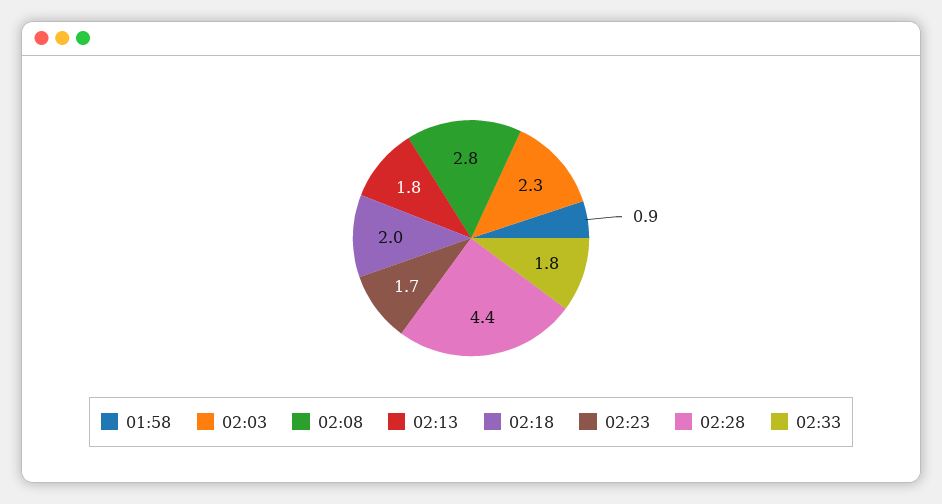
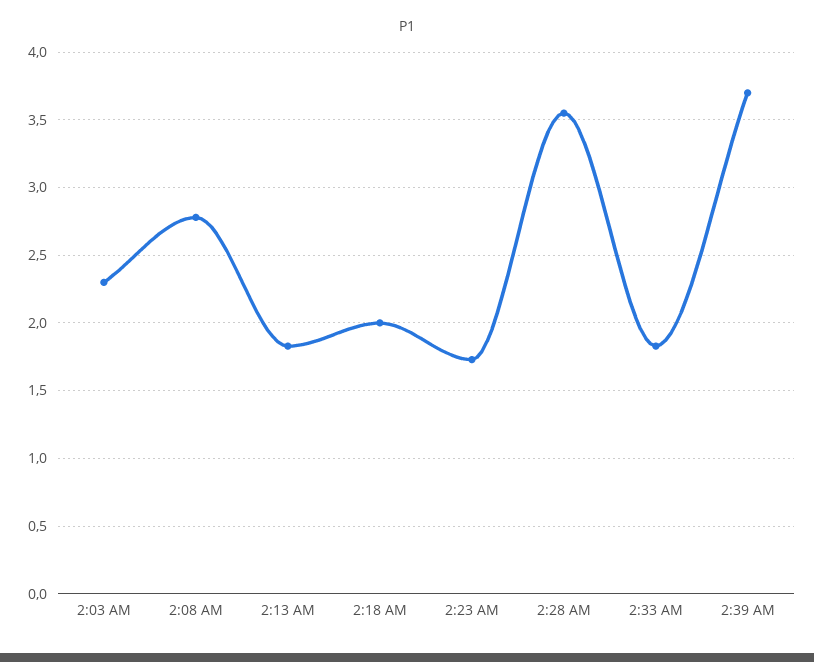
01:58: 0.9 -> none
02:28: 4.4 -> 3.55
2:39 AM: none -> 3.7

